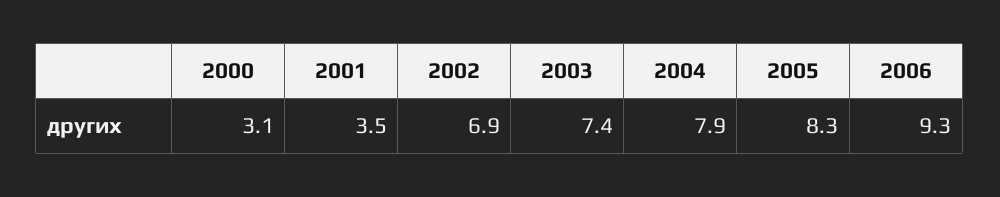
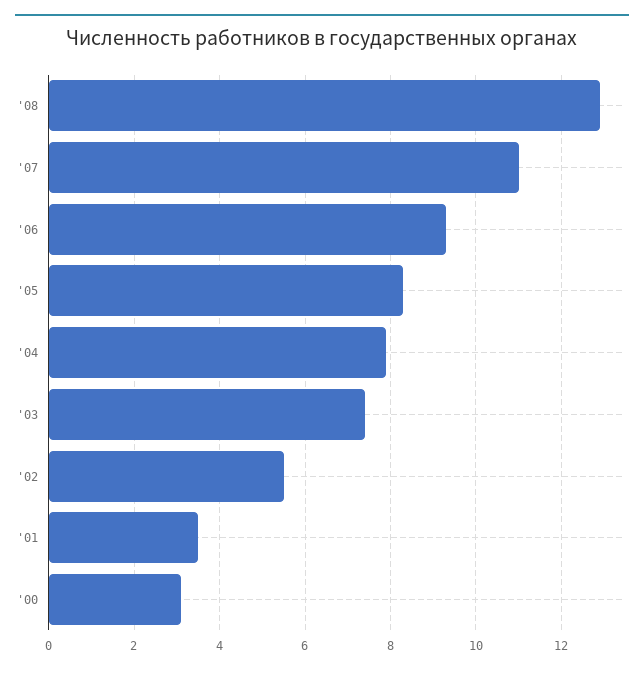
2002: 6.9 -> 5.5
'08: none -> 13
'07: none -> 11

